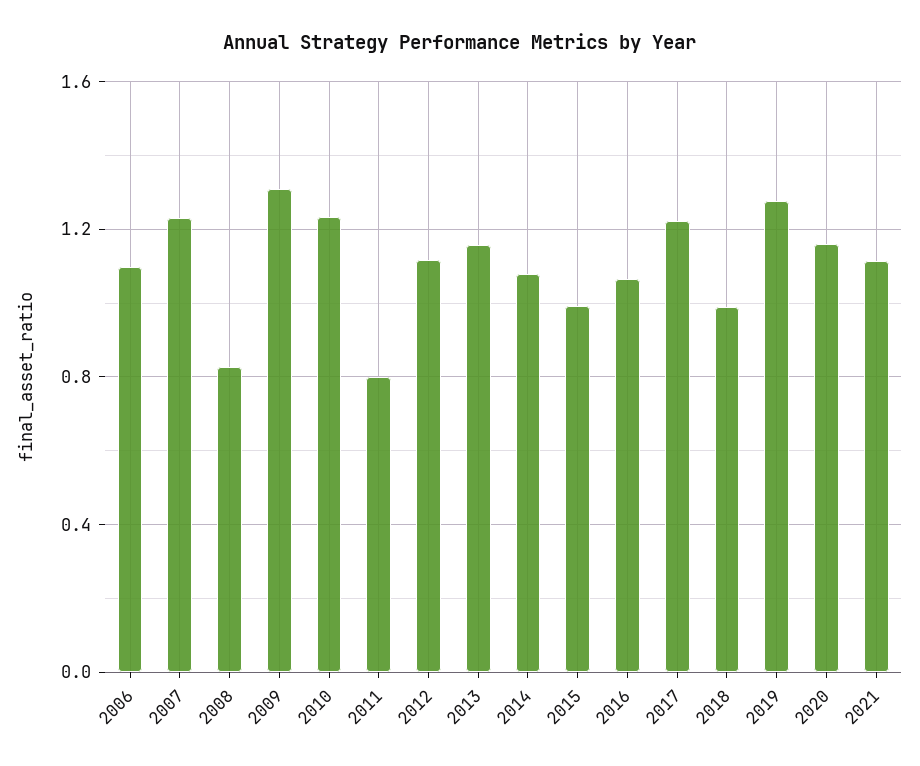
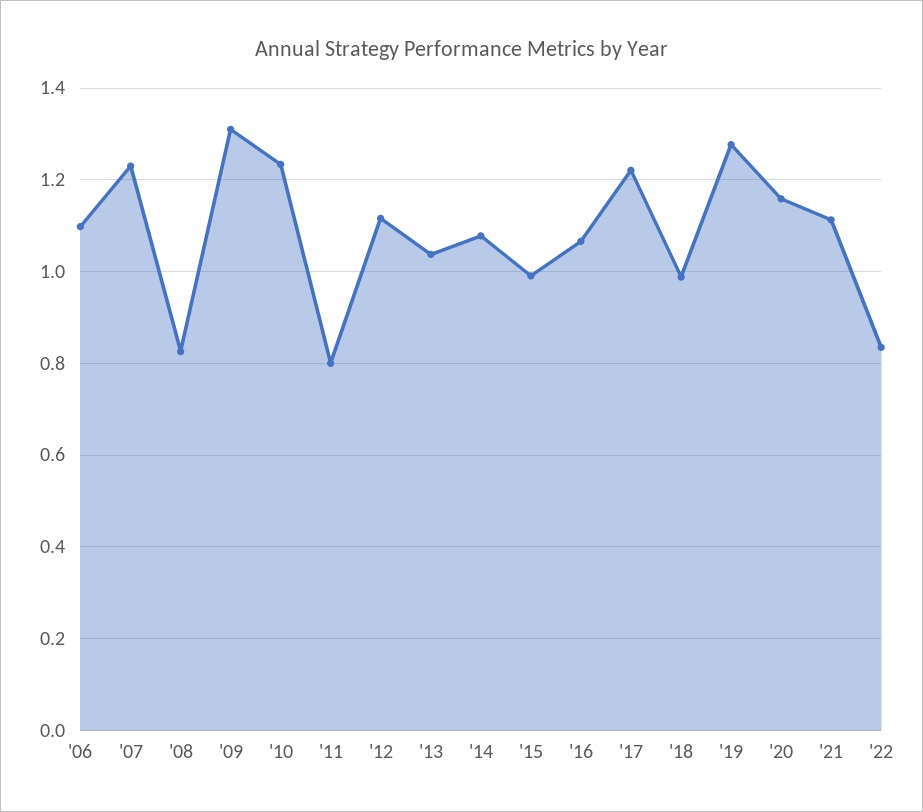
2013: 1.15 -> 1.04
'22: none -> 0.84

